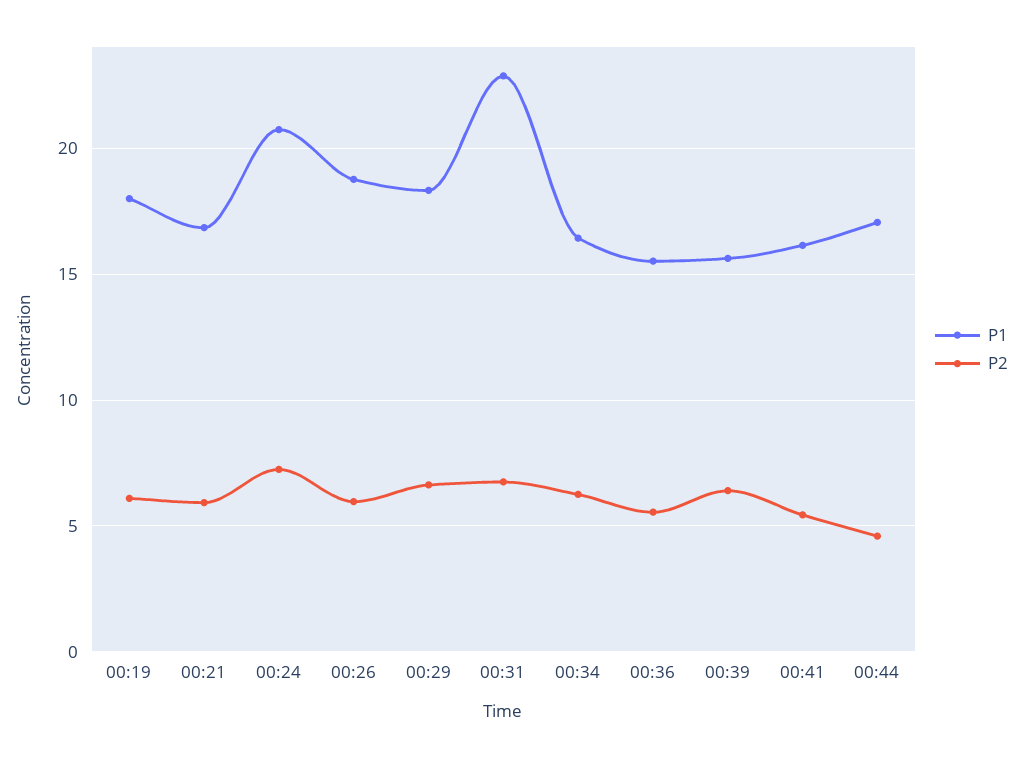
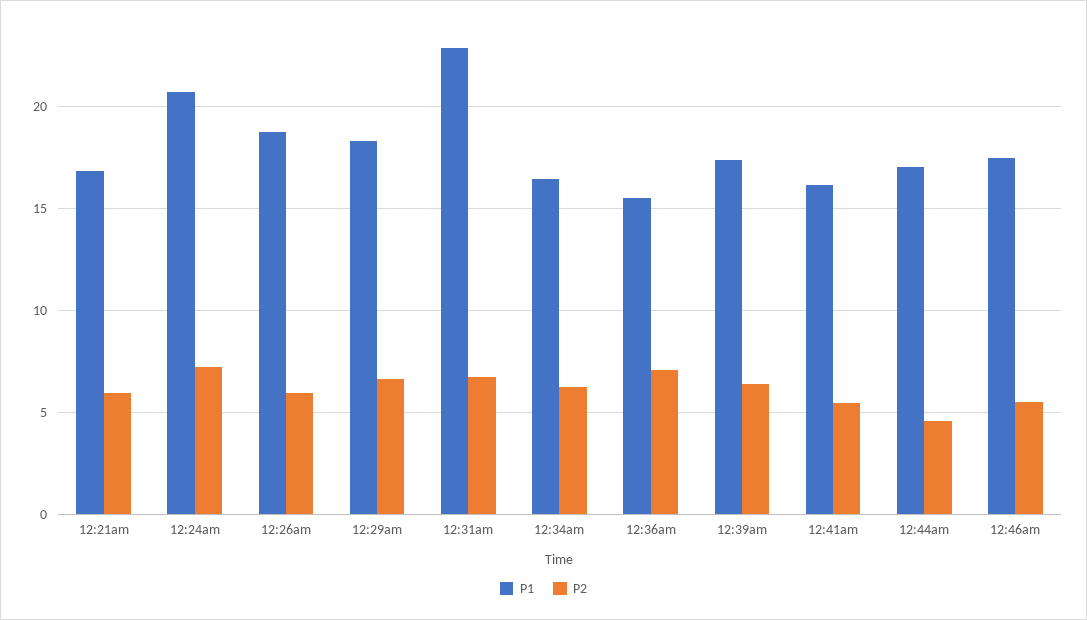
P1, 00:19: 18 -> none
P2, 00:19: 6 -> none
P2, 00:36: 5.5 -> 7
P1, 00:39: 15.5 -> 17.5
P1, 12:46am: none -> 17.5
P2, 12:46am: none -> 5.5

